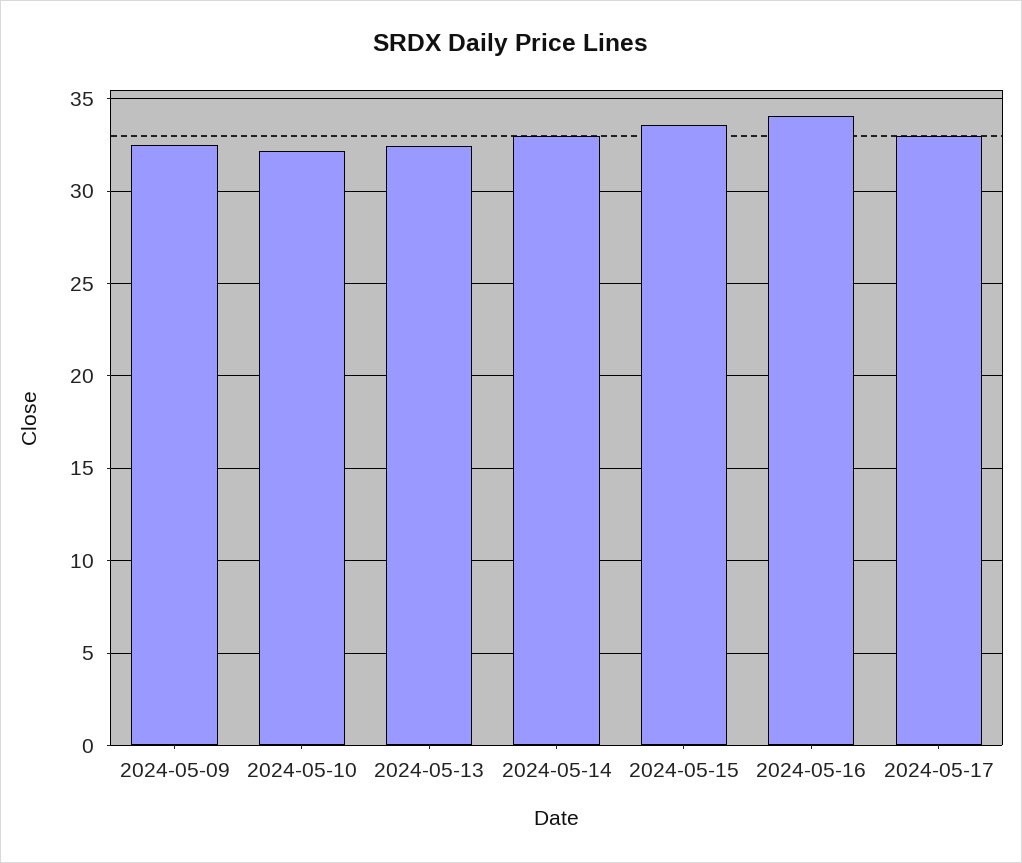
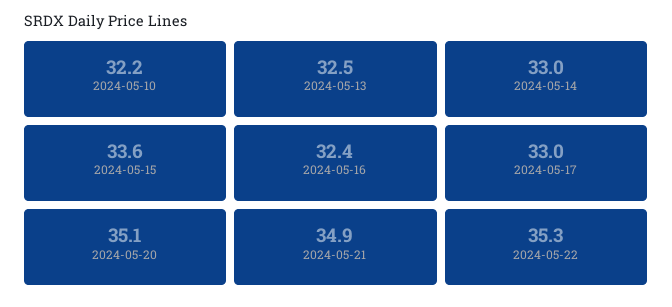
2024-05-09: 32.5 -> none
2024-05-16: 34 -> 32.4
2024-05-20: none -> 35.1
2024-05-21: none -> 34.9
2024-05-22: none -> 35.3

